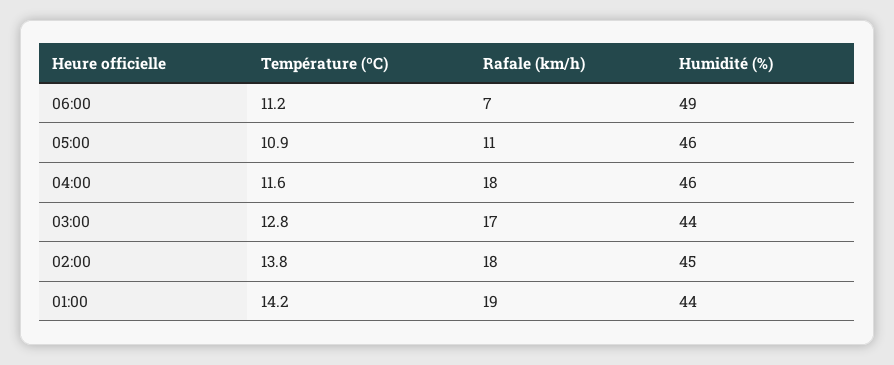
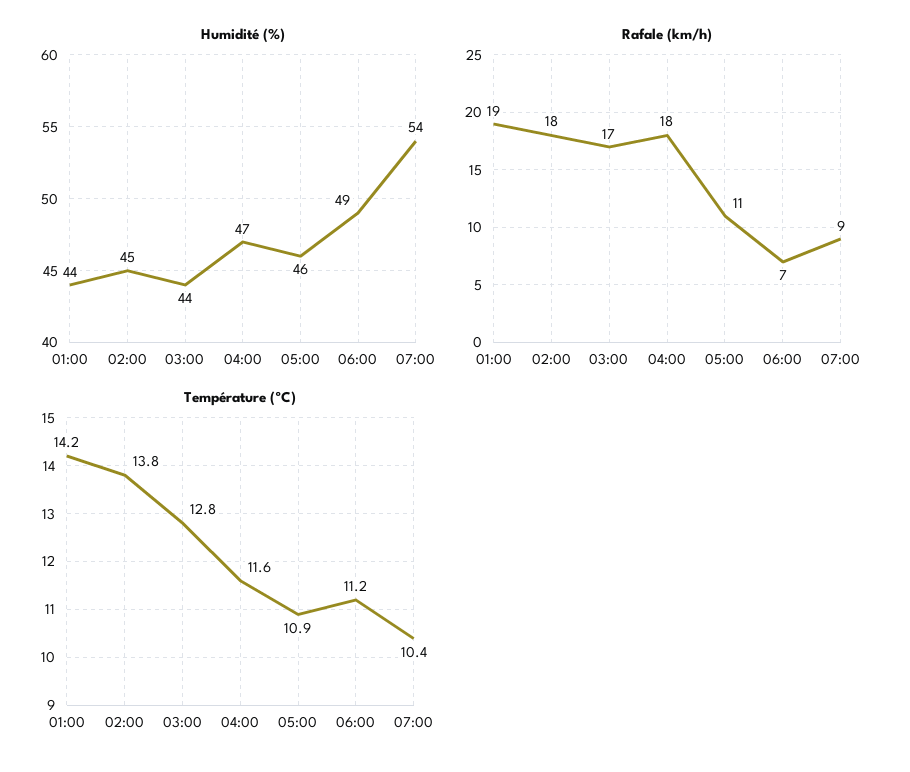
Humidité (%), 04:00: 46 -> 47
Humidité (%), 07:00: none -> 54
Rafale (km/h), 07:00: none -> 9
Température (ºC), 07:00: none -> 10.4

